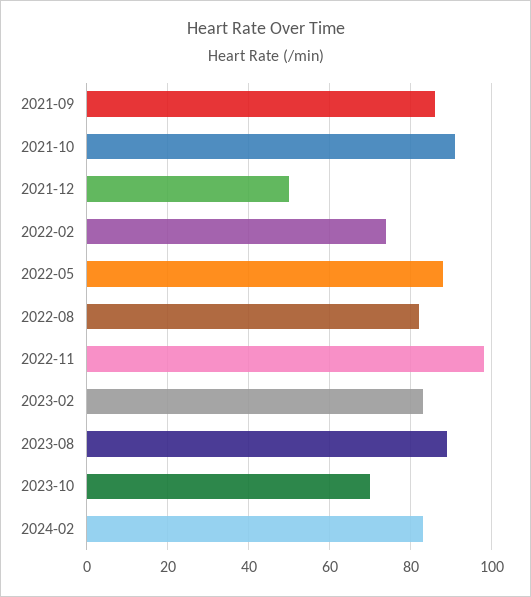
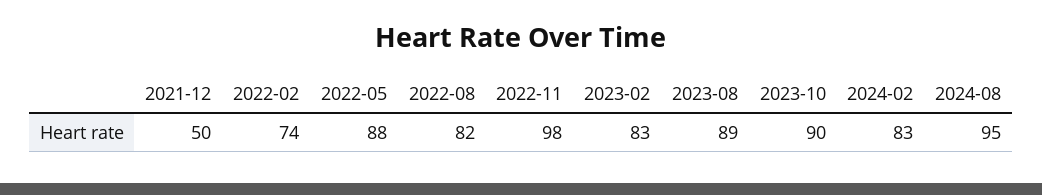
2021-09: 85 -> none
2021-10: 90 -> none
2023-10: 70 -> 90
2024-08: none -> 95

